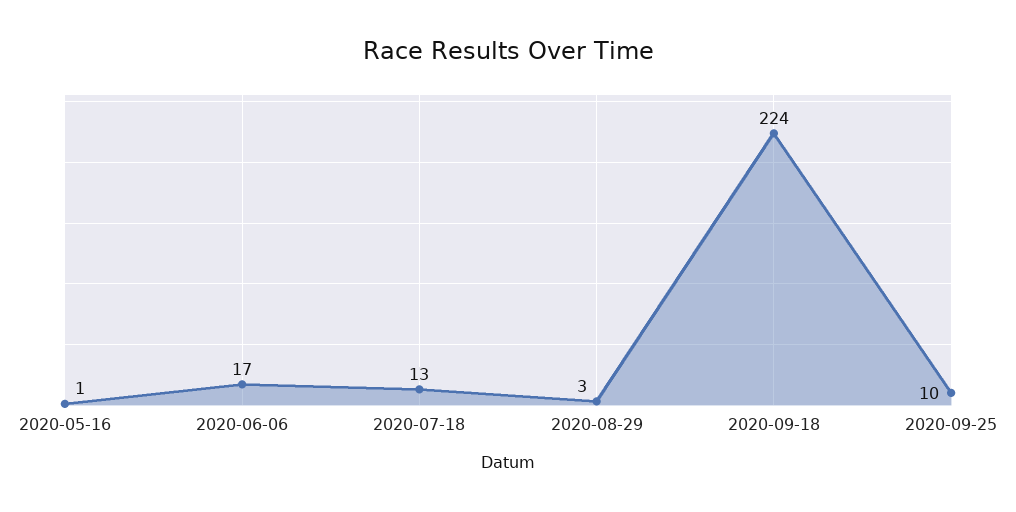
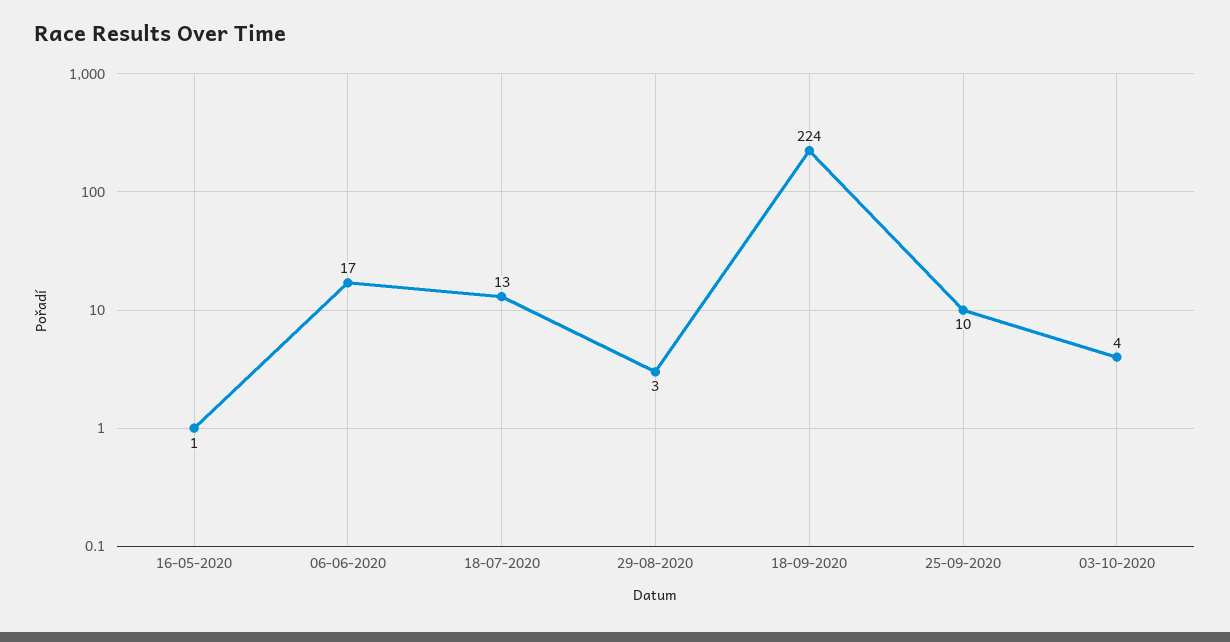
03-10-2020: none -> 4

